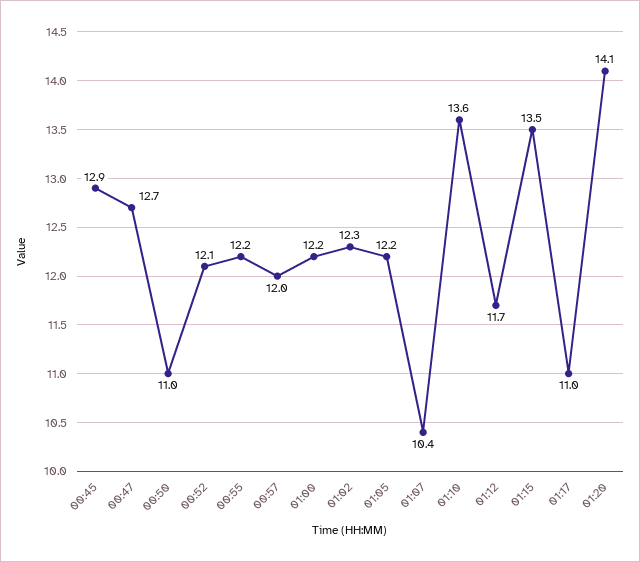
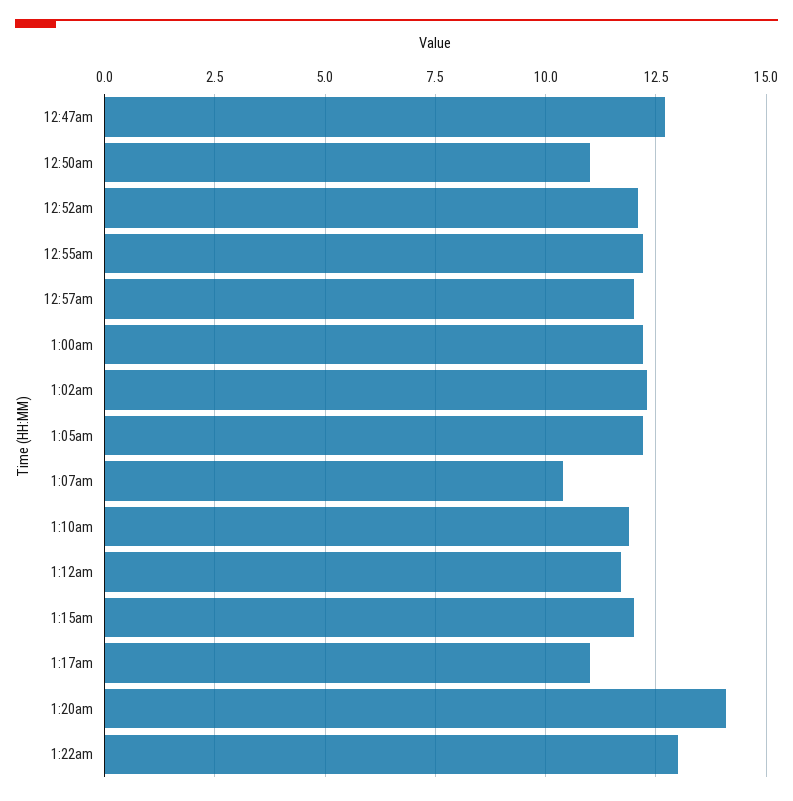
00:45: 12.9 -> none
01:10: 13.6 -> 12
01:15: 13.5 -> 12
1:22am: none -> 13

